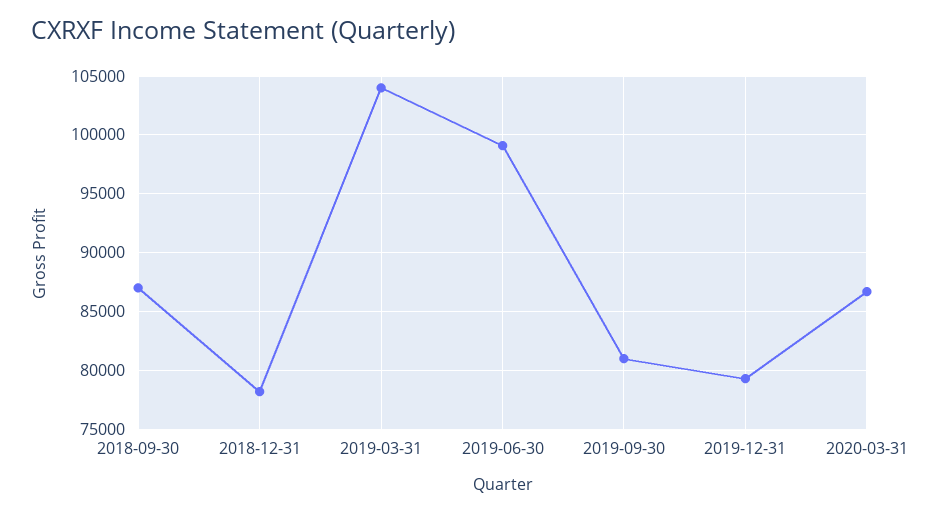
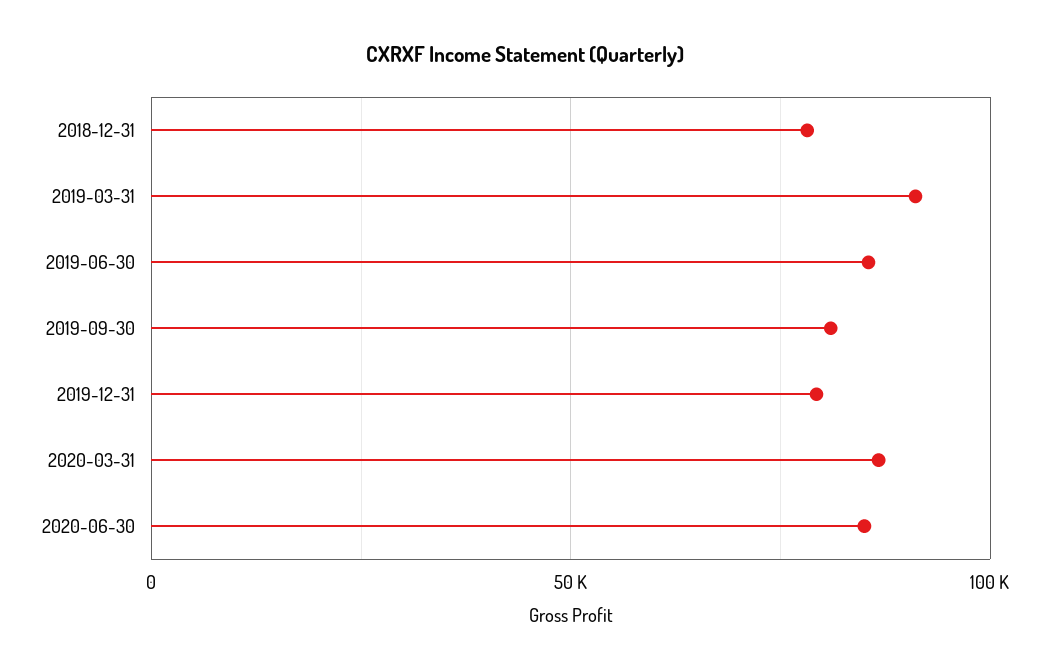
2018-09-30: 87000 -> none
2019-03-31: 104000 -> 90000
2019-06-30: 99000 -> 85000
2020-06-30: none -> 85000

